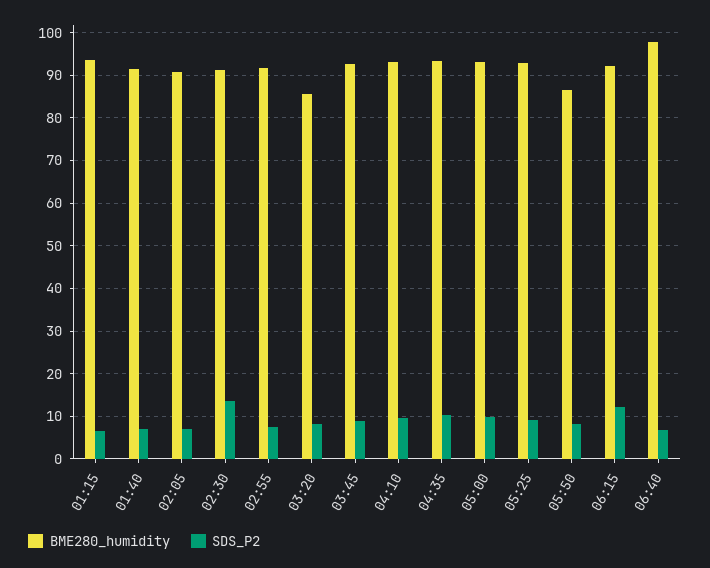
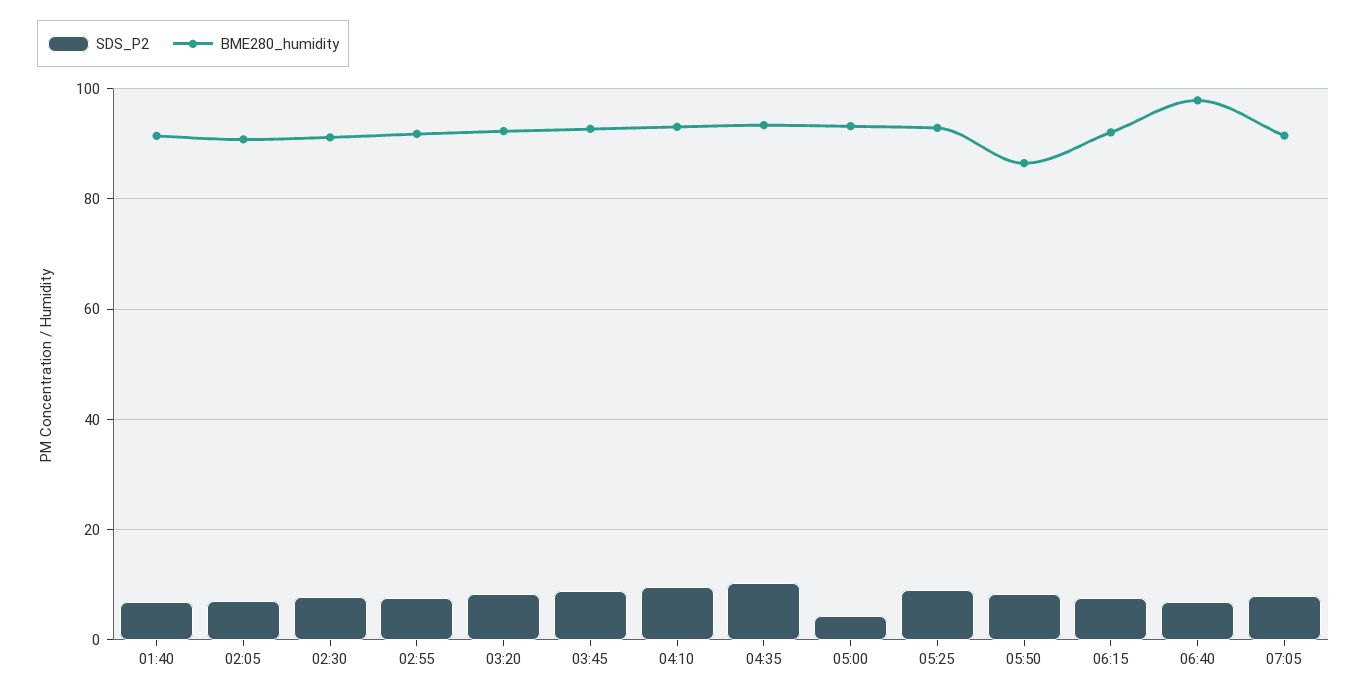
BME280_humidity, 01:15: 94 -> none
SDS_P2, 01:15: 6 -> none
SDS_P2, 02:30: 14 -> 8
BME280_humidity, 03:20: 86 -> 92
SDS_P2, 05:00: 10 -> 4
SDS_P2, 06:15: 12 -> 8
SDS_P2, 07:05: none -> 8
BME280_humidity, 07:05: none -> 92

